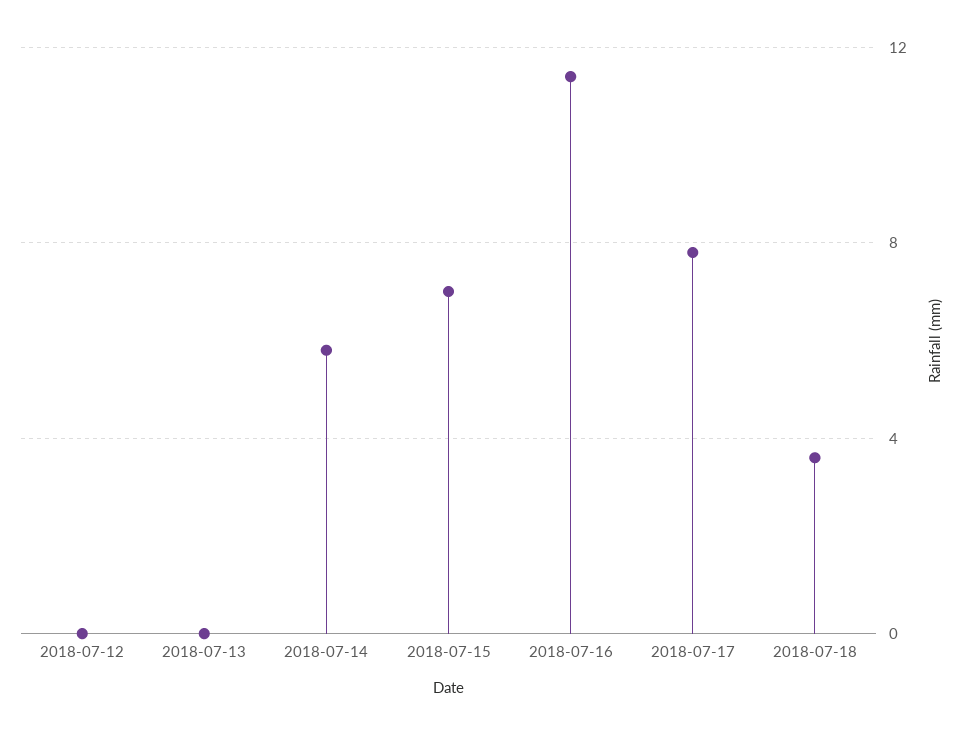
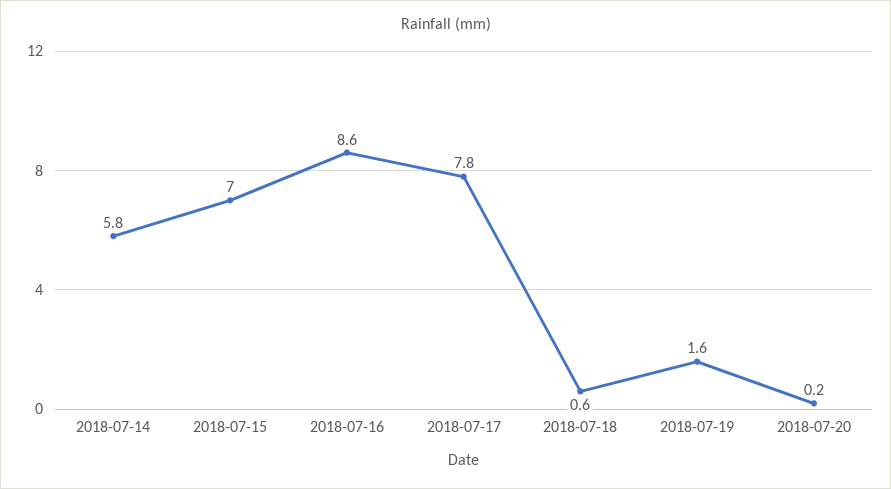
2018-07-12: 0 -> none
2018-07-13: 0 -> none
2018-07-16: 11.5 -> 8.6
2018-07-18: 3.5 -> 0.6
2018-07-19: none -> 1.6
2018-07-20: none -> 0.2

